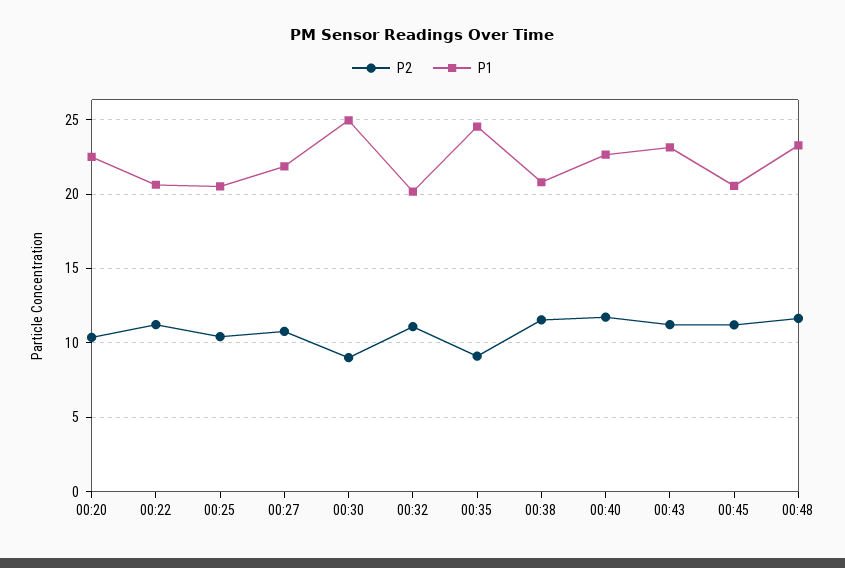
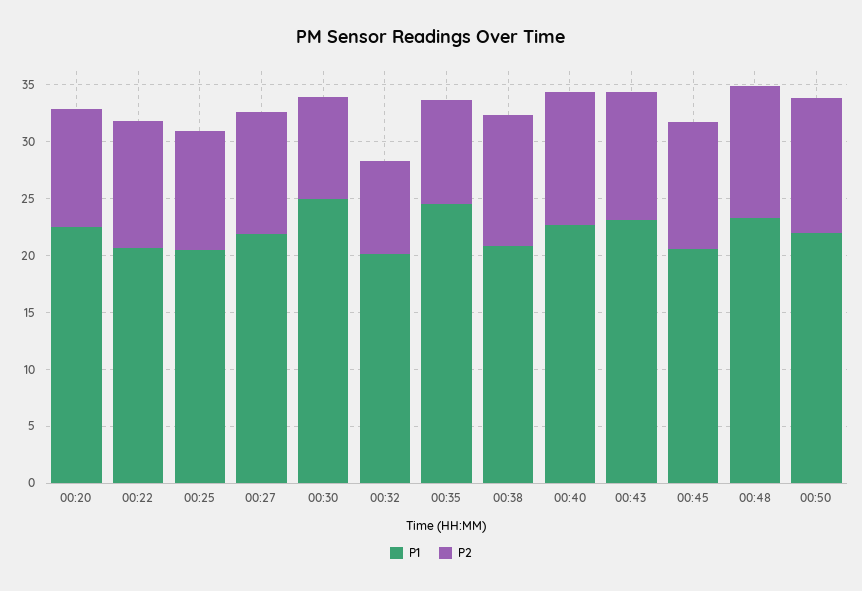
P2, 00:32: 11 -> 8
P1, 00:50: none -> 22
P2, 00:50: none -> 12

